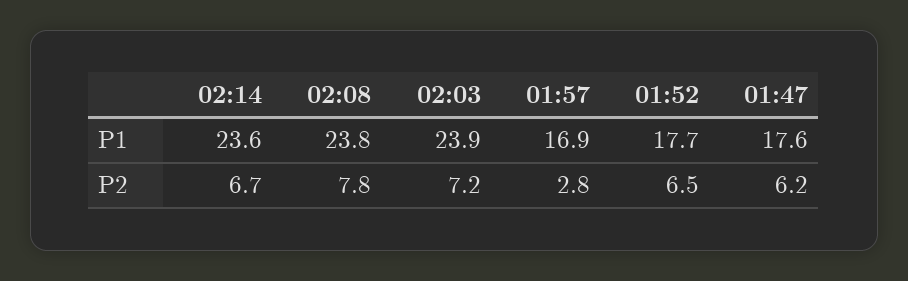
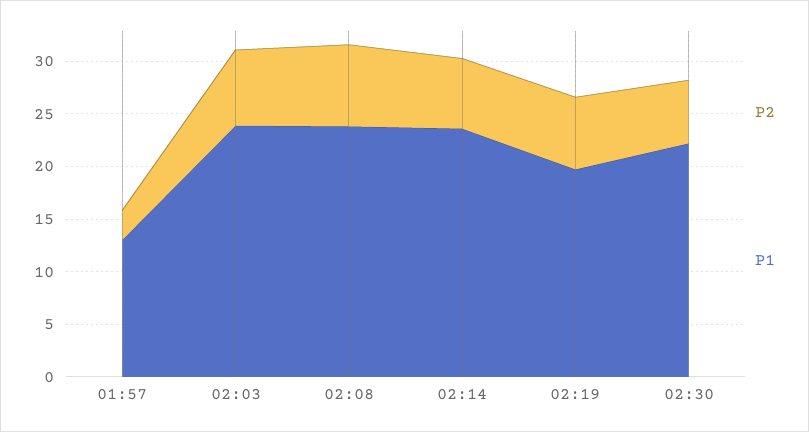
P1, 01:57: 16.9 -> 13
P1, 01:52: 17.7 -> none
P1, 01:47: 17.6 -> none
P2, 01:52: 6.5 -> none
P2, 01:47: 6.2 -> none
P2, 02:19: none -> 7
P1, 02:19: none -> 20
P2, 02:30: none -> 6
P1, 02:30: none -> 22

